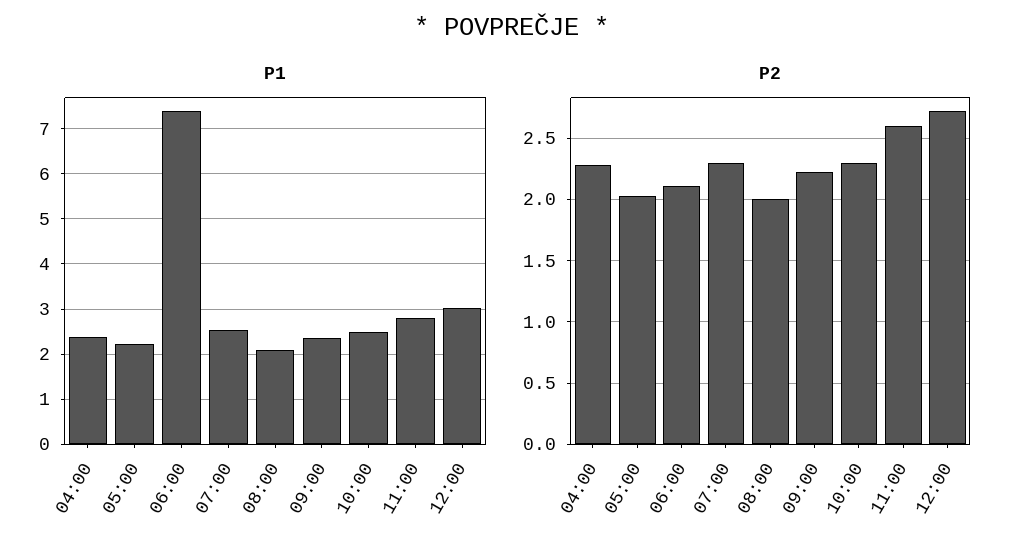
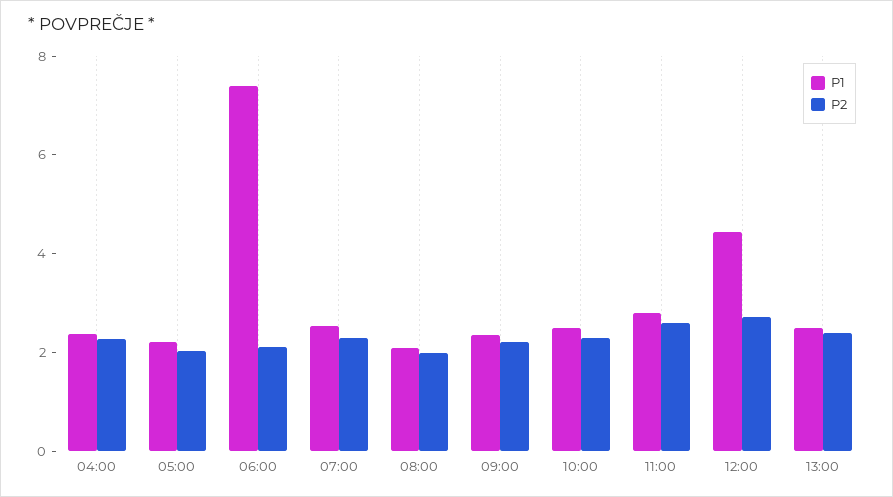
P1, 12:00: 3 -> 4.5
P1, 13:00: none -> 2.5
P2, 13:00: none -> 2.5

